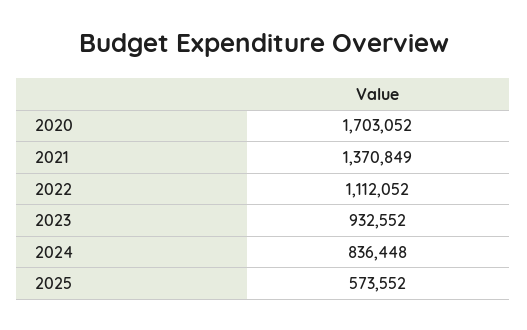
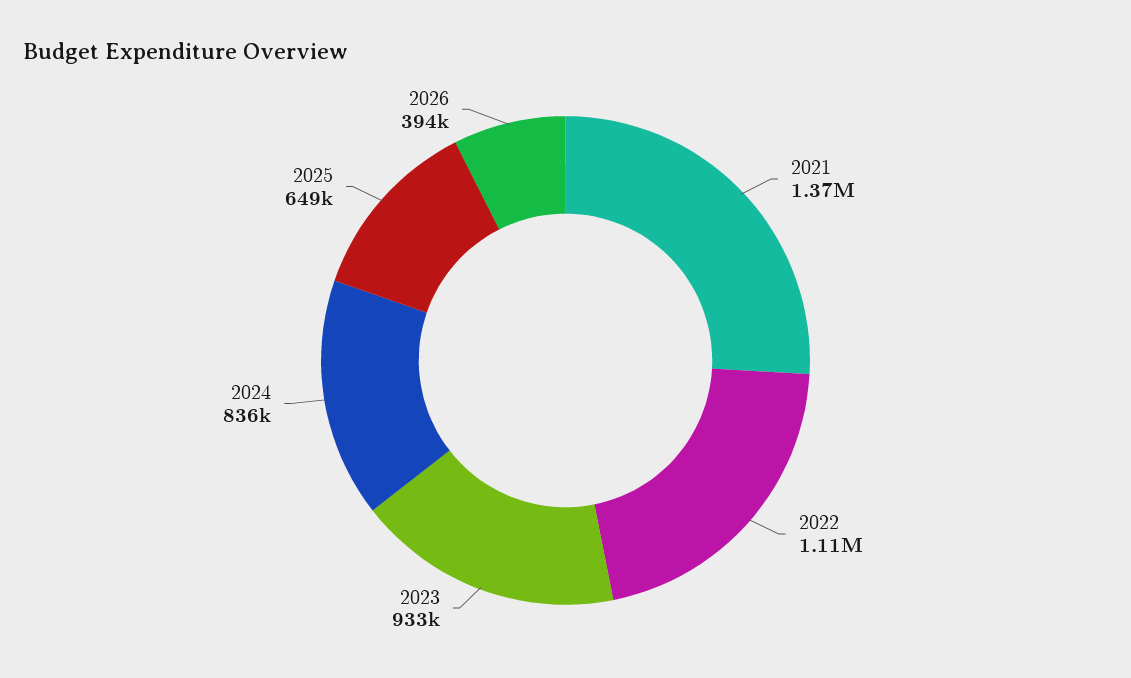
2020: 1703052 -> none
2025: 573552 -> 649000
2026: none -> 394000

